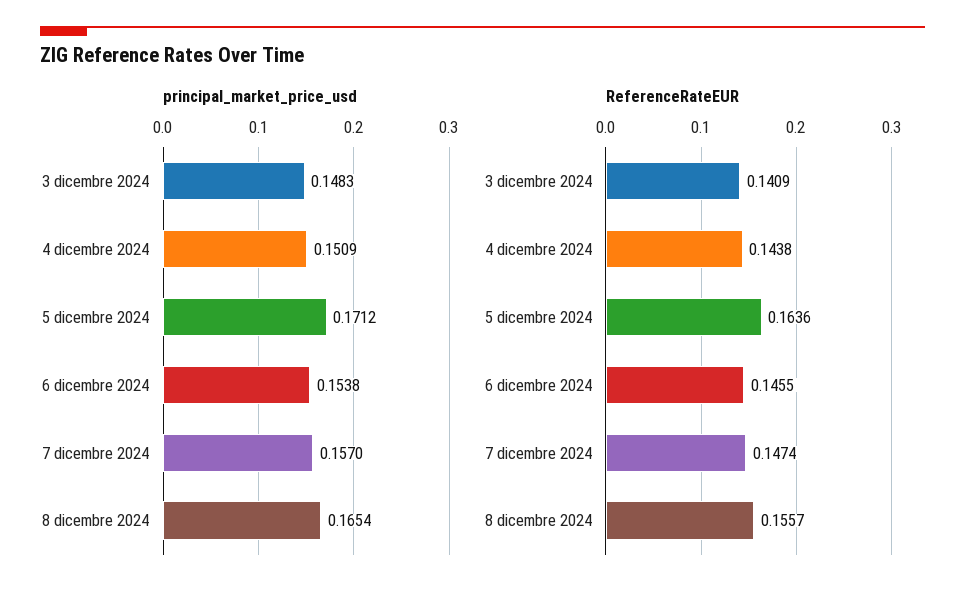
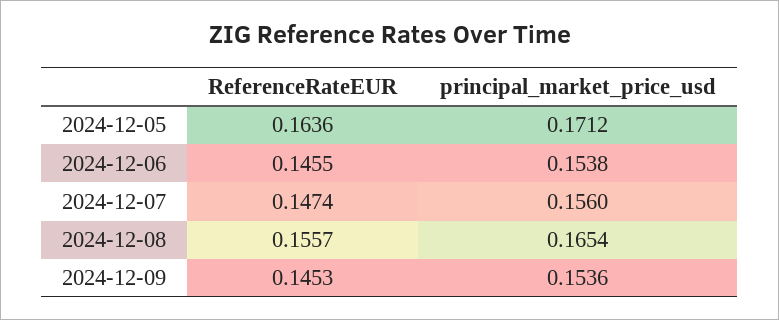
principal_market_price_usd, 3 dicembre 2024: 0.1483 -> none
principal_market_price_usd, 4 dicembre 2024: 0.1509 -> none
principal_market_price_usd, 7 dicembre 2024: 0.157 -> 0.156
ReferenceRateEUR, 3 dicembre 2024: 0.1409 -> none
ReferenceRateEUR, 4 dicembre 2024: 0.1438 -> none
ReferenceRateEUR, 2024-12-09: none -> 0.1453
principal_market_price_usd, 2024-12-09: none -> 0.1536

